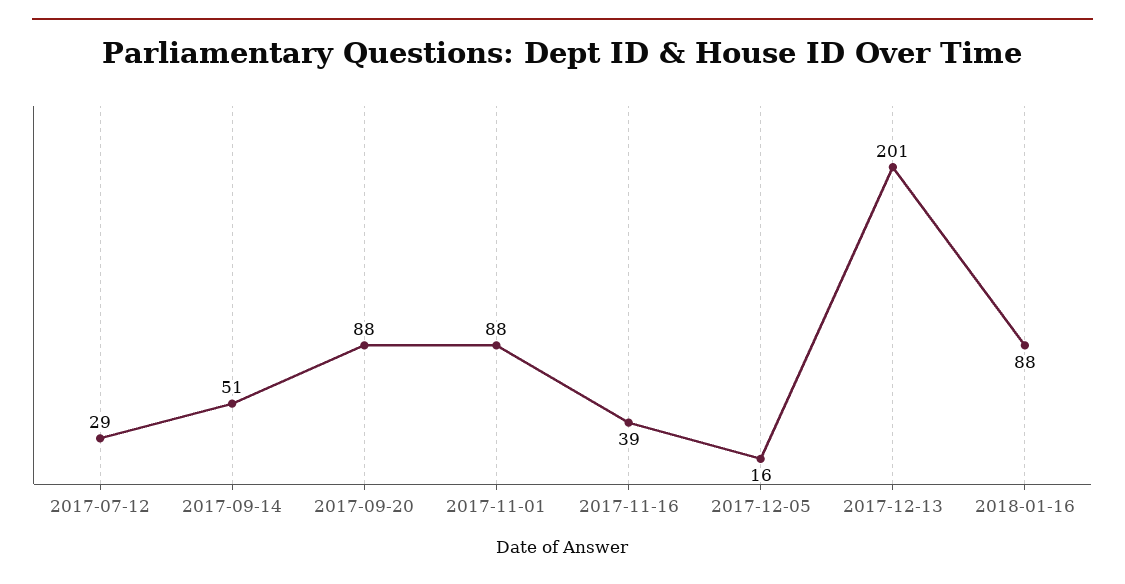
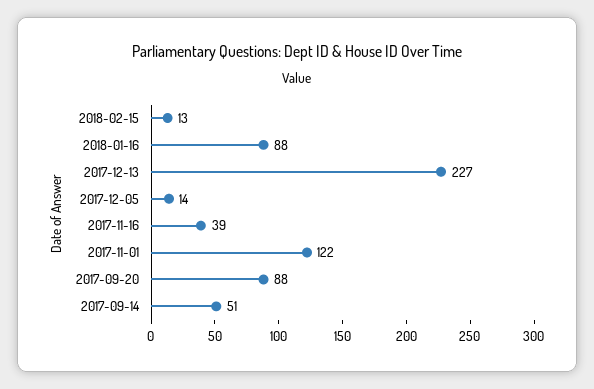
2017-07-12: 29 -> none
2017-11-01: 88 -> 122
2017-12-05: 16 -> 14
2017-12-13: 201 -> 227
2018-02-15: none -> 13

